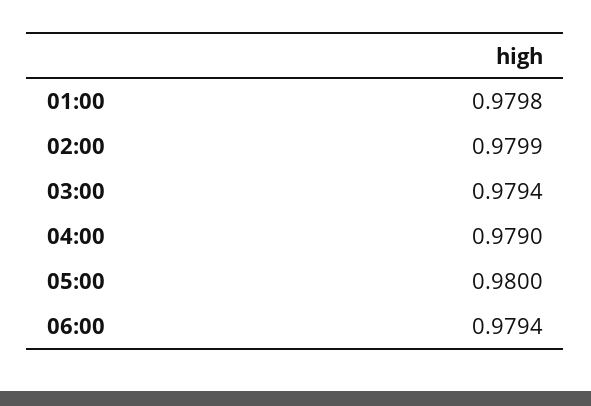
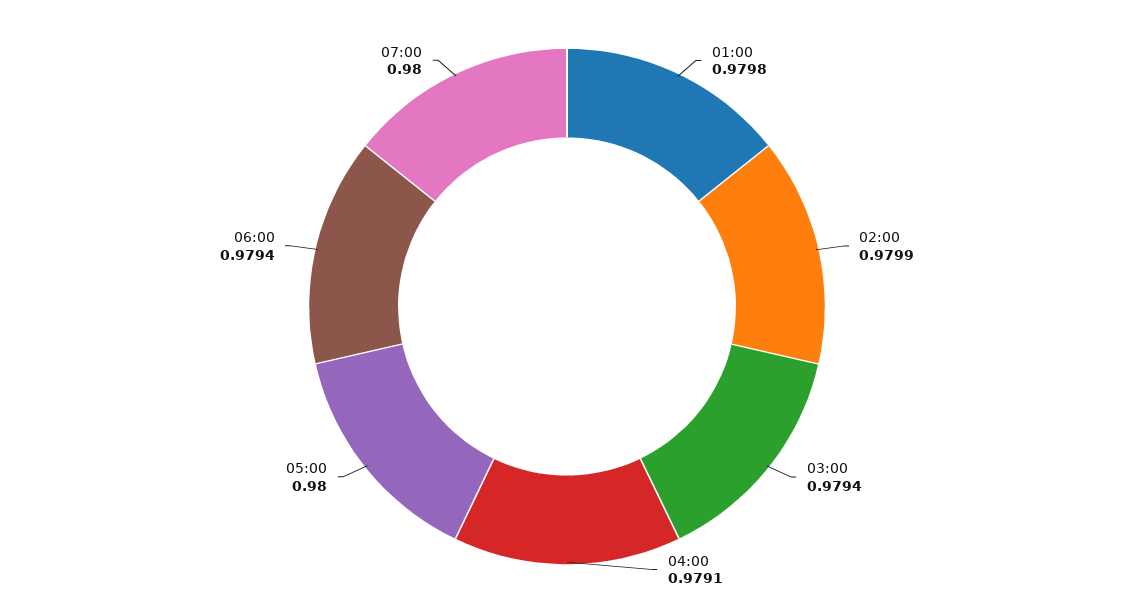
04:00: 0.979 -> 0.9791
07:00: none -> 0.98

